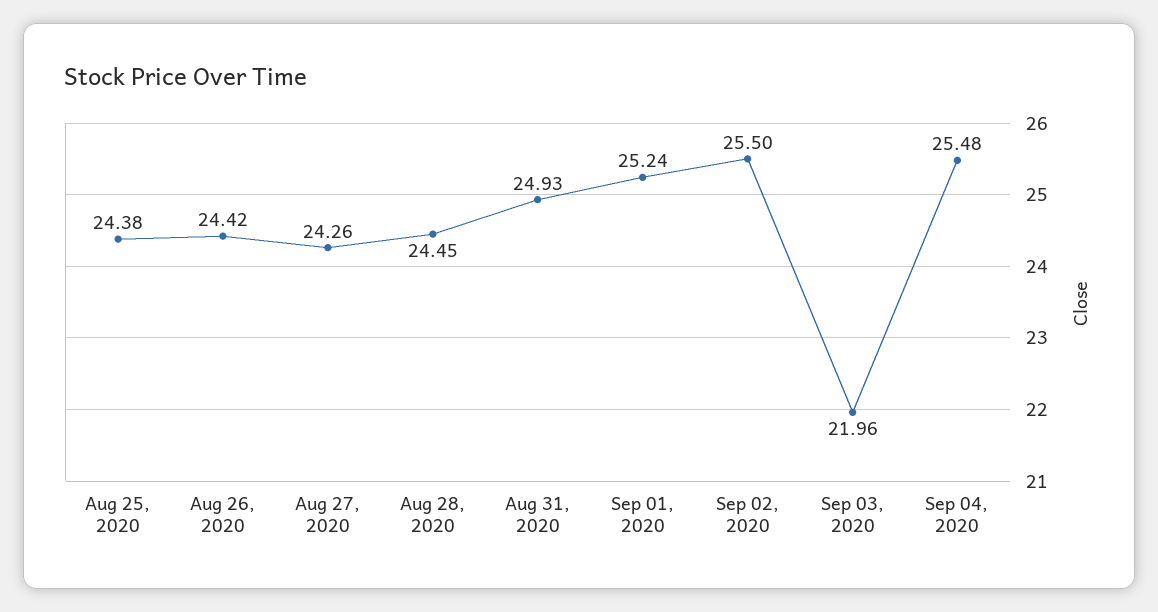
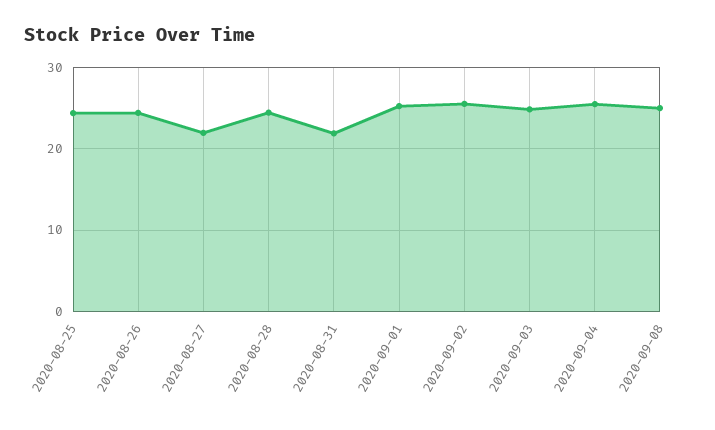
Aug 27, 2020: 24.26 -> 22
Aug 31, 2020: 24.93 -> 22
Sep 03, 2020: 21.96 -> 25
2020-09-08: none -> 25

